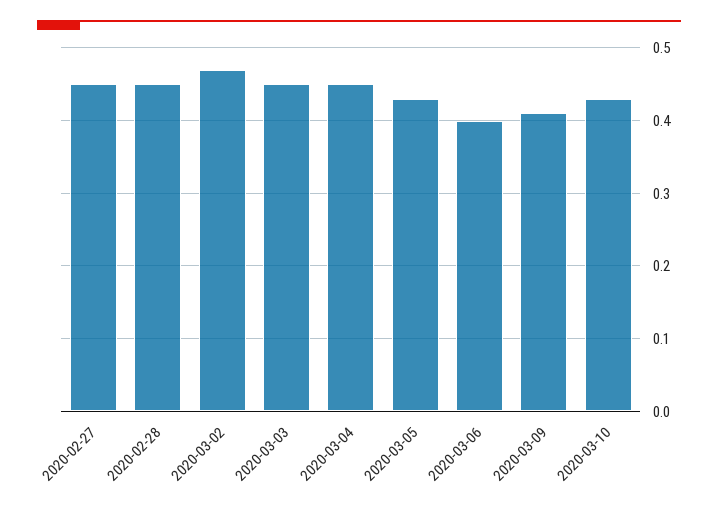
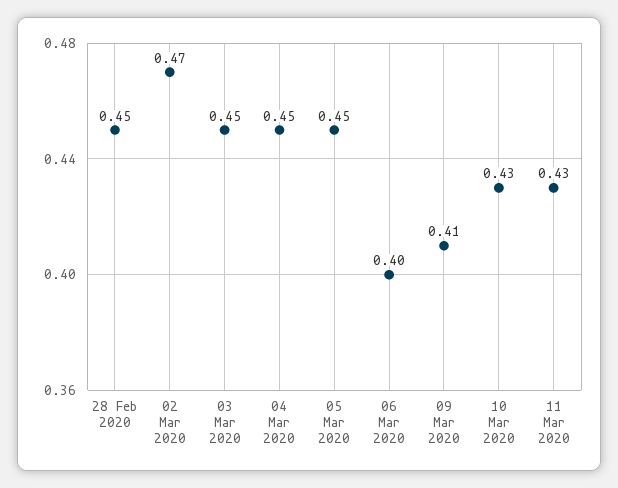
2020-02-27: 0.45 -> none
2020-03-05: 0.43 -> 0.45
11 Mar 2020: none -> 0.43

